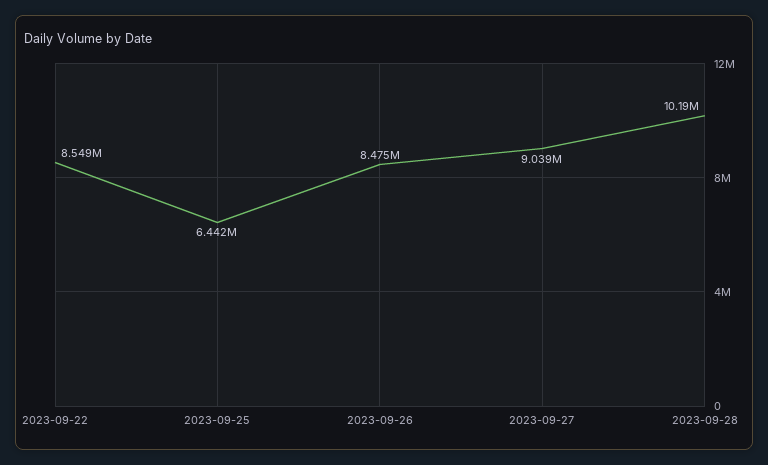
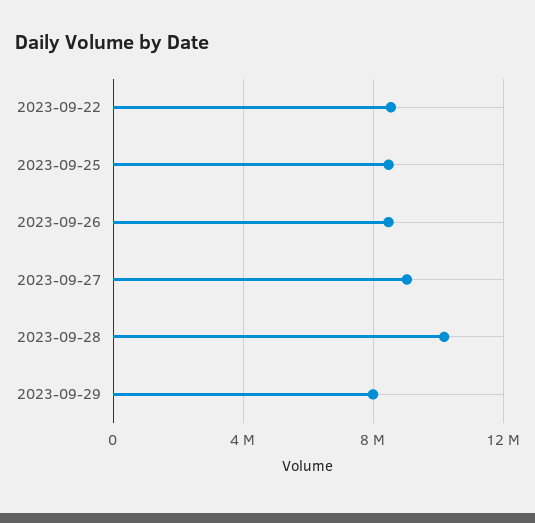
2023-09-25: 6442000 -> 8500000
2023-09-29: none -> 8000000

